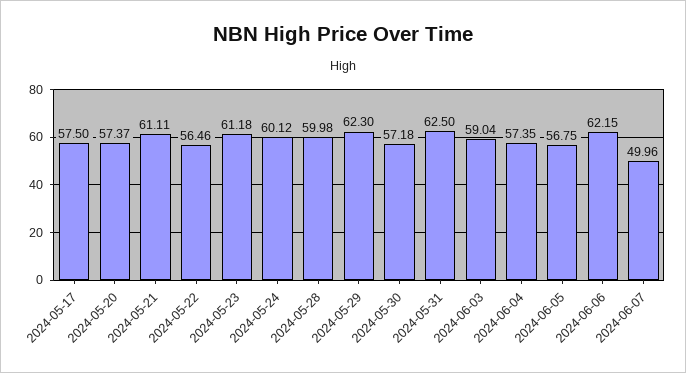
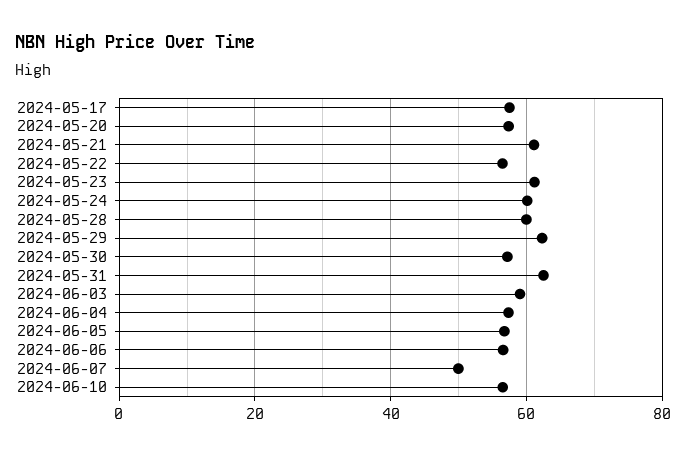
2024-06-06: 62.15 -> 56
2024-06-10: none -> 56

